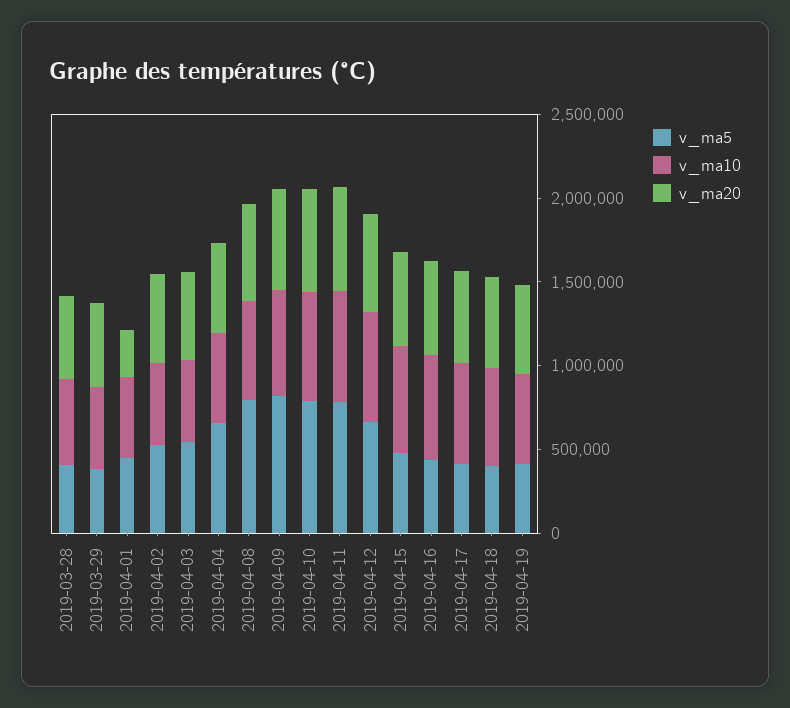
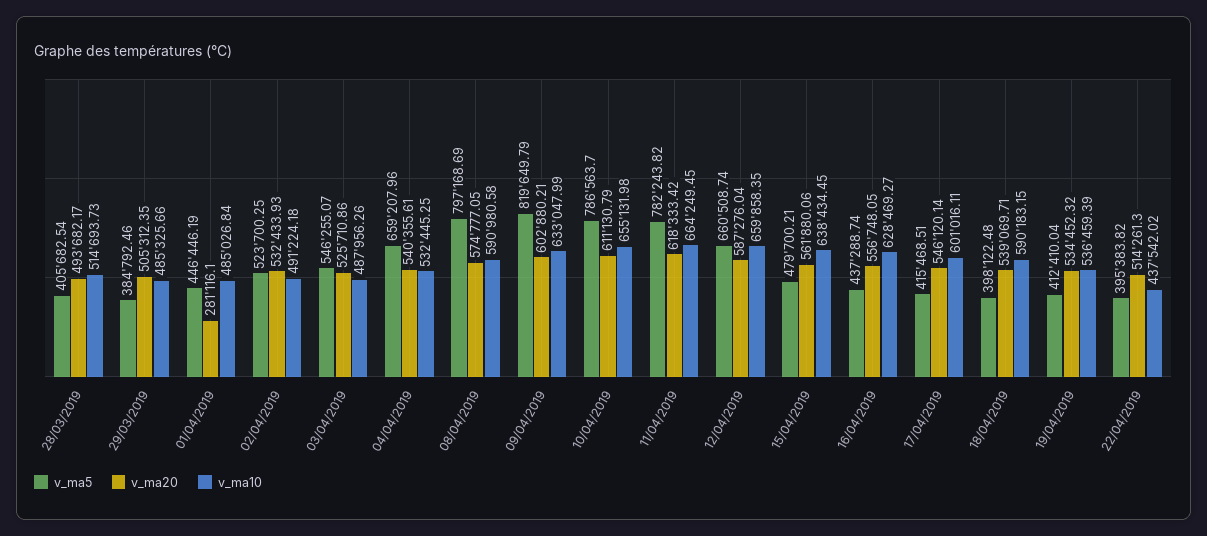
v_ma5, 22/04/2019: none -> 395383.82
v_ma20, 22/04/2019: none -> 514261.3
v_ma10, 22/04/2019: none -> 437542.02

